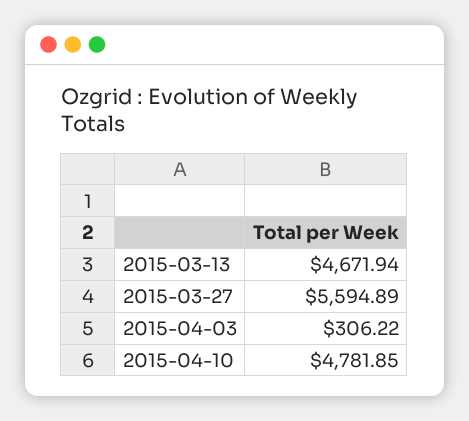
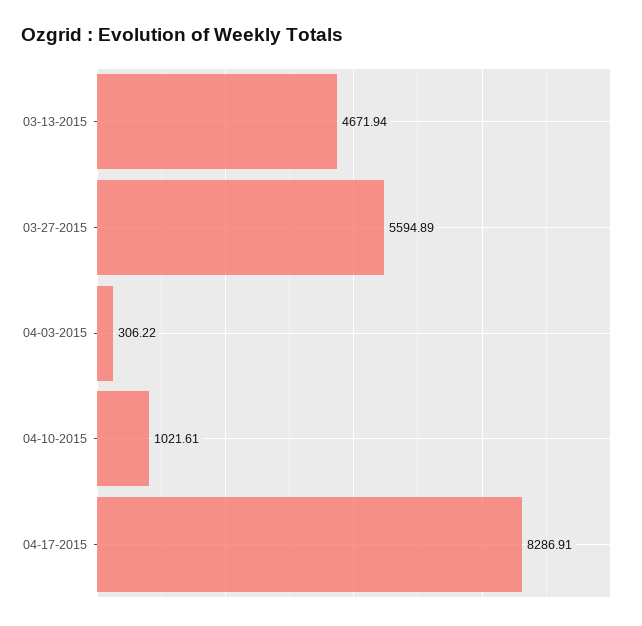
2015-04-10: 4781.85 -> 1021.61
04-17-2015: none -> 8286.91

